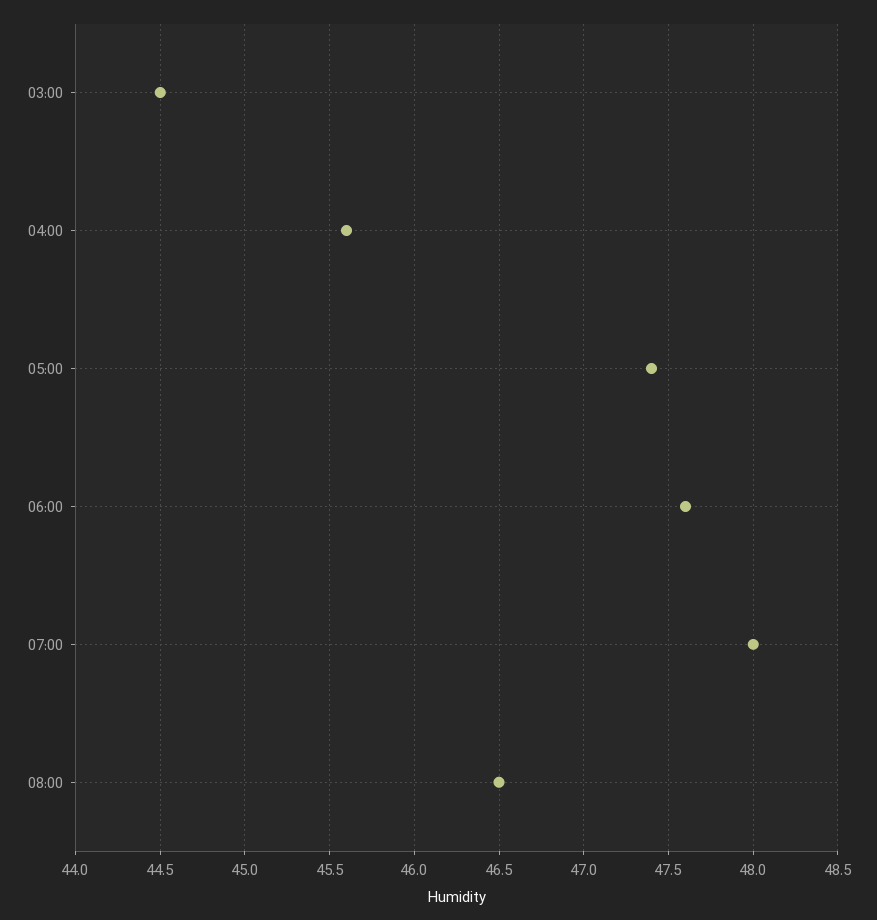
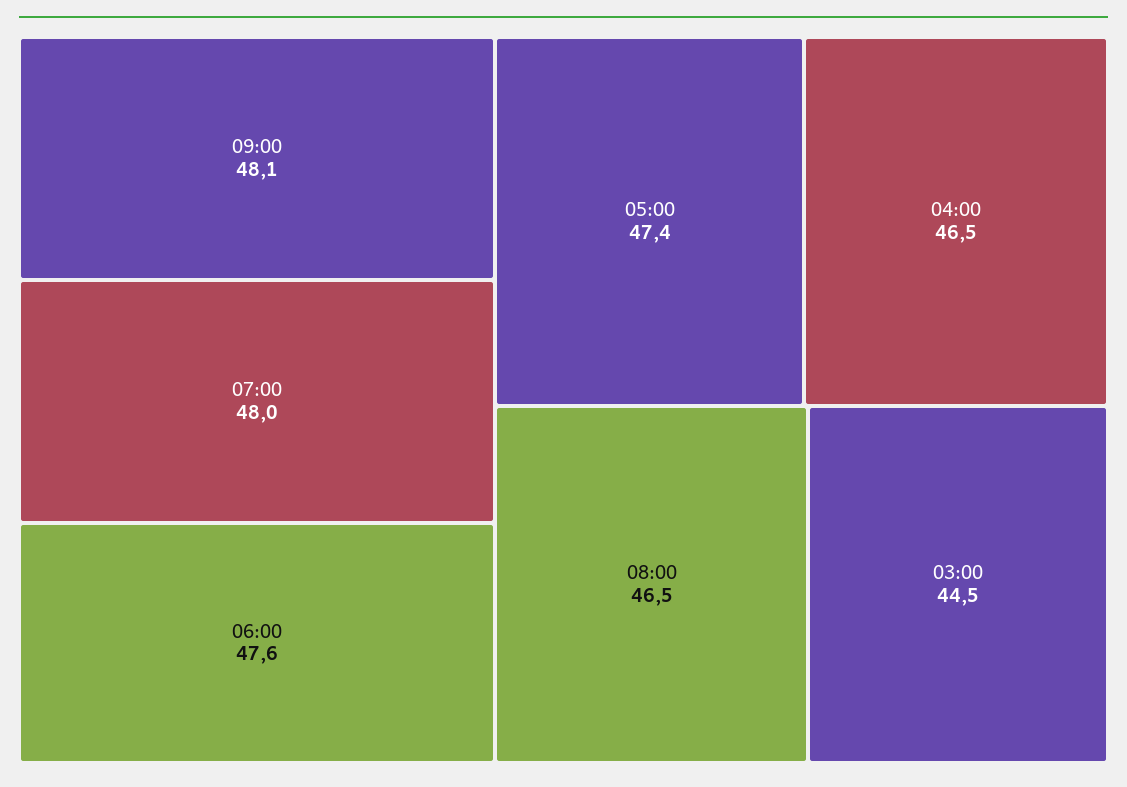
04:00: 45.6 -> 46.5
09:00: none -> 48.1

